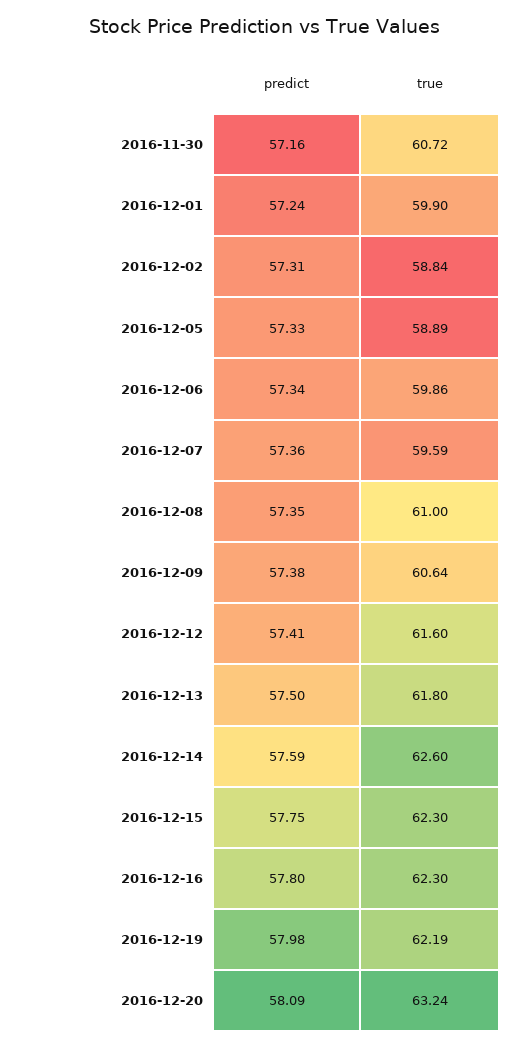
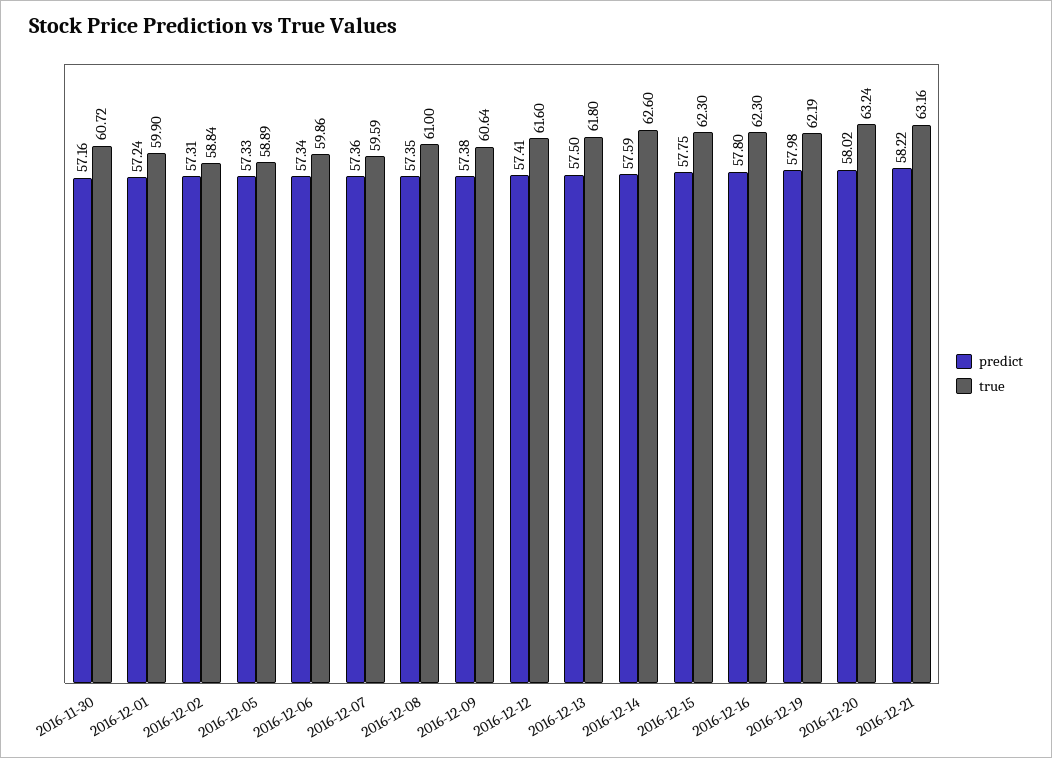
predict, 2016-12-20: 58.09 -> 58.02
predict, 2016-12-21: none -> 58.22
true, 2016-12-21: none -> 63.16

